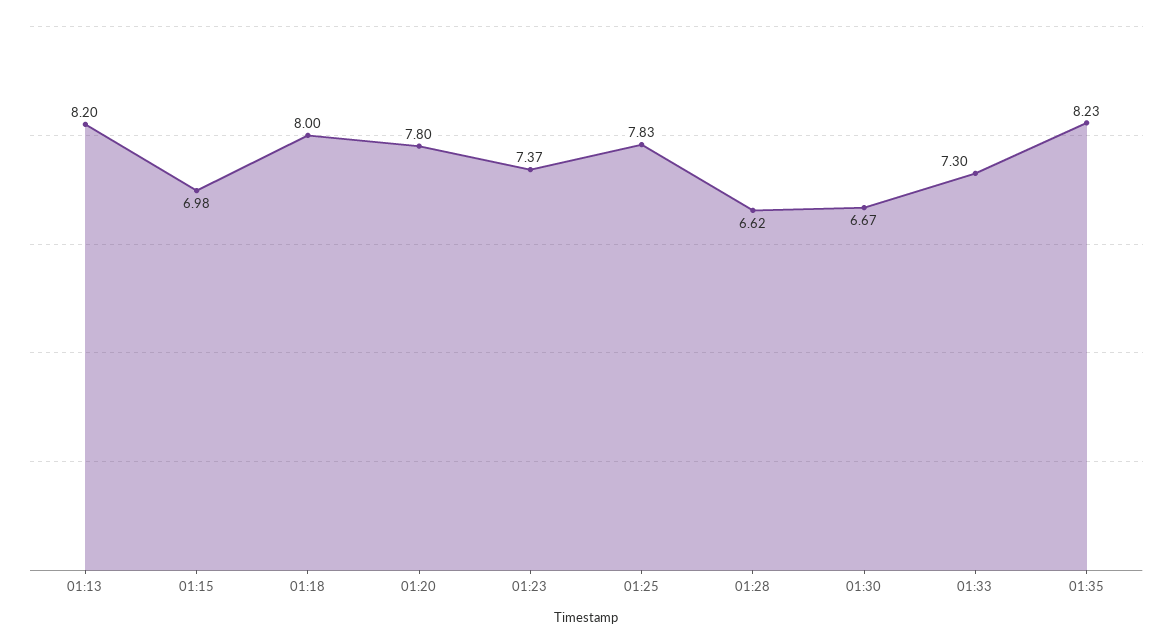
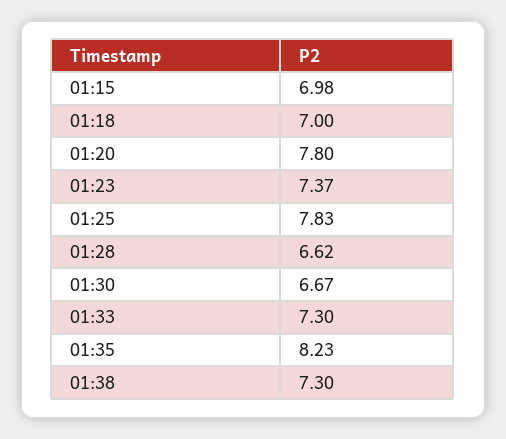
01:13: 8.2 -> none
01:18: 8 -> 7
01:38: none -> 7.3

